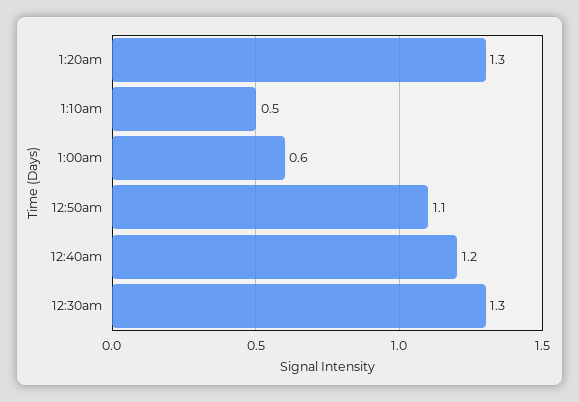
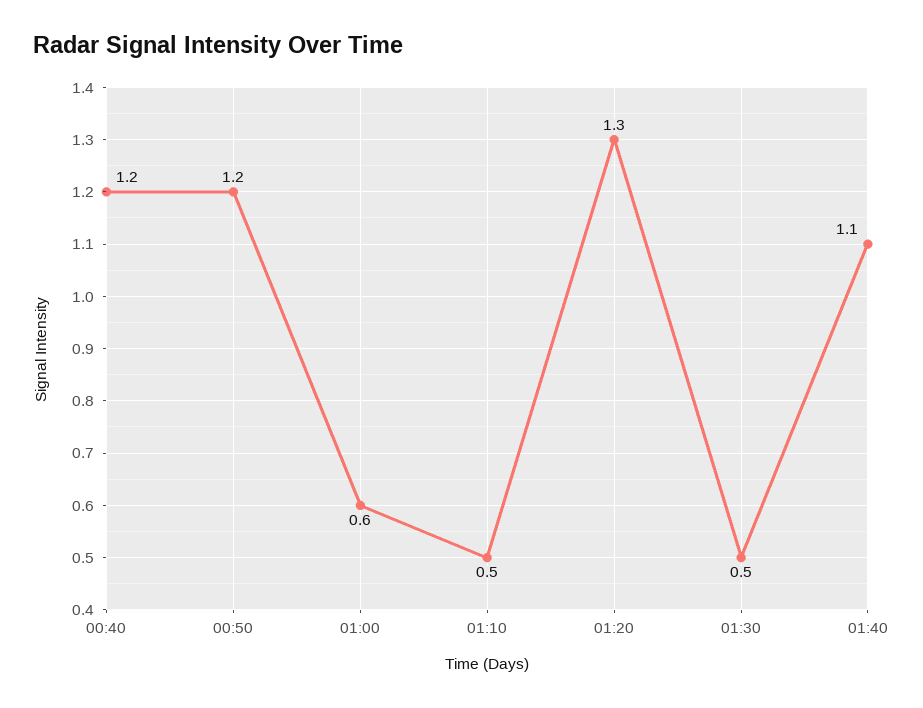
12:50am: 1.1 -> 1.2
12:30am: 1.3 -> none
01:30: none -> 0.5
01:40: none -> 1.1

